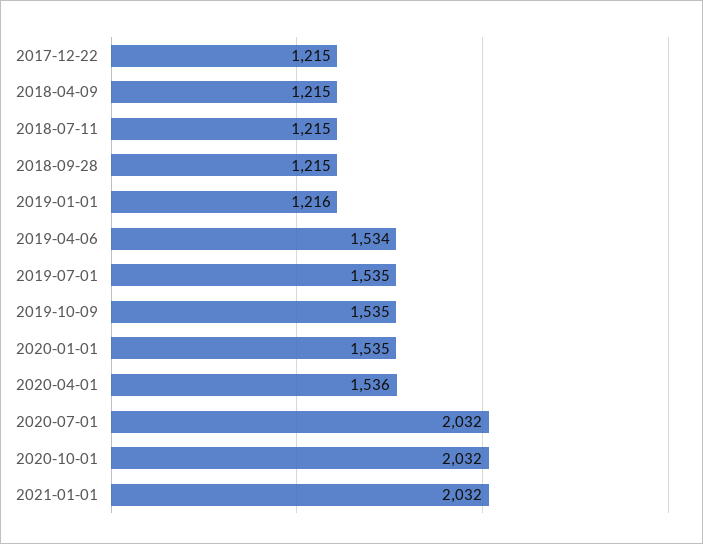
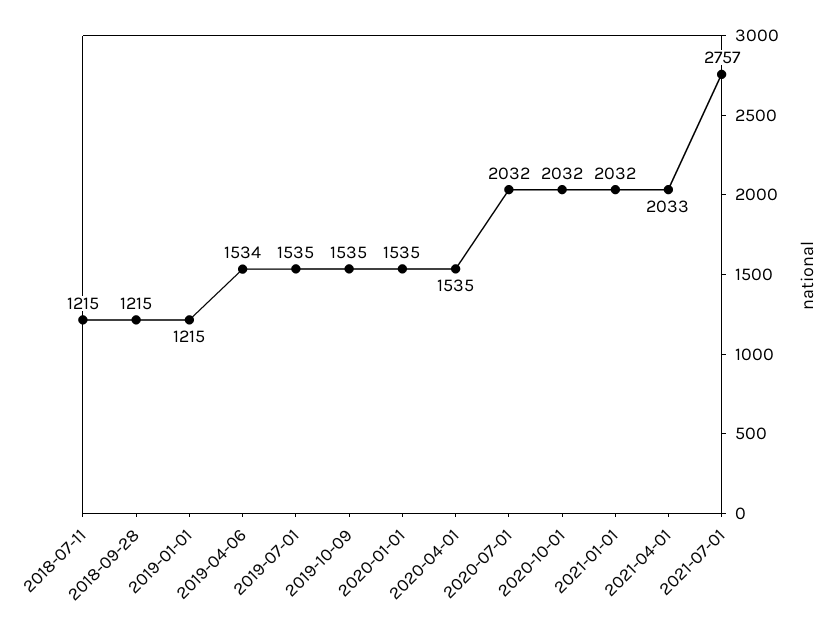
2017-12-22: 1215 -> none
2018-04-09: 1215 -> none
2019-01-01: 1216 -> 1215
2020-04-01: 1536 -> 1535
2021-04-01: none -> 2033
2021-07-01: none -> 2757

